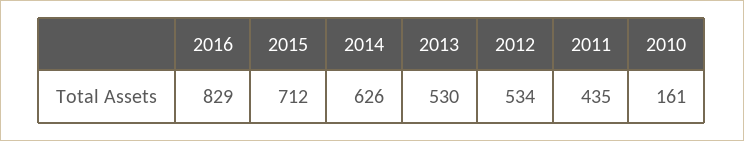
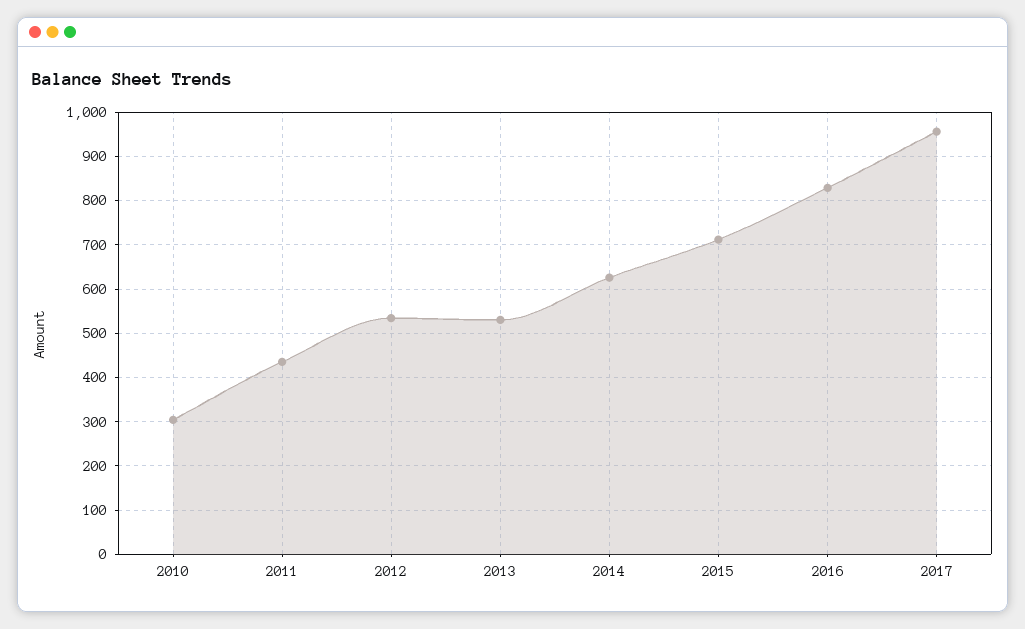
2010: 161 -> 300
2017: none -> 960

